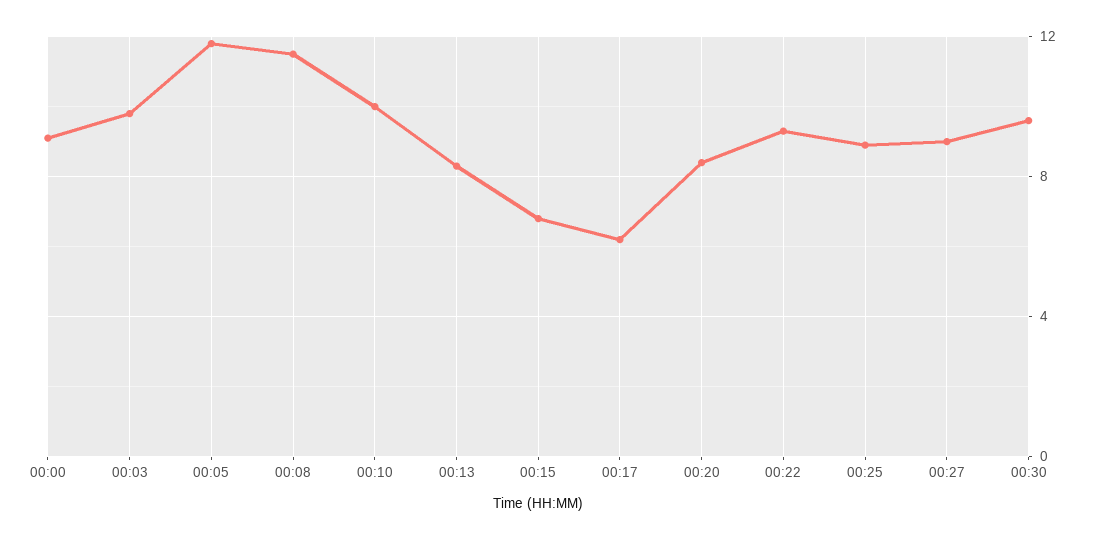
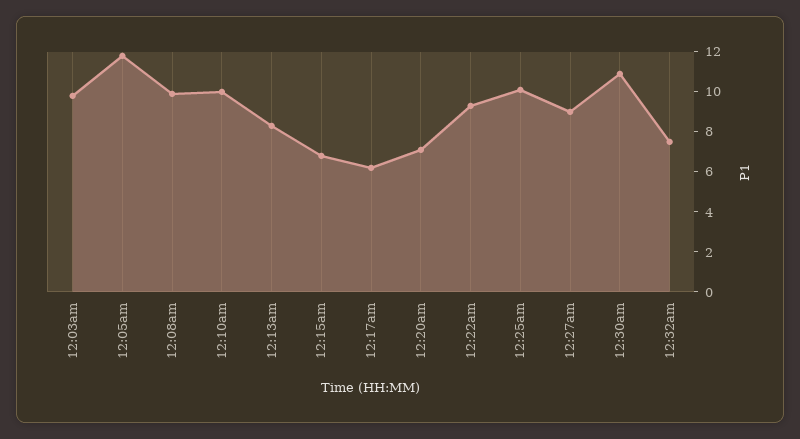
00:00: 9 -> none
00:08: 11.5 -> 10
00:20: 8.5 -> 7
00:25: 9 -> 10
00:30: 9.5 -> 11
12:32am: none -> 7.5

